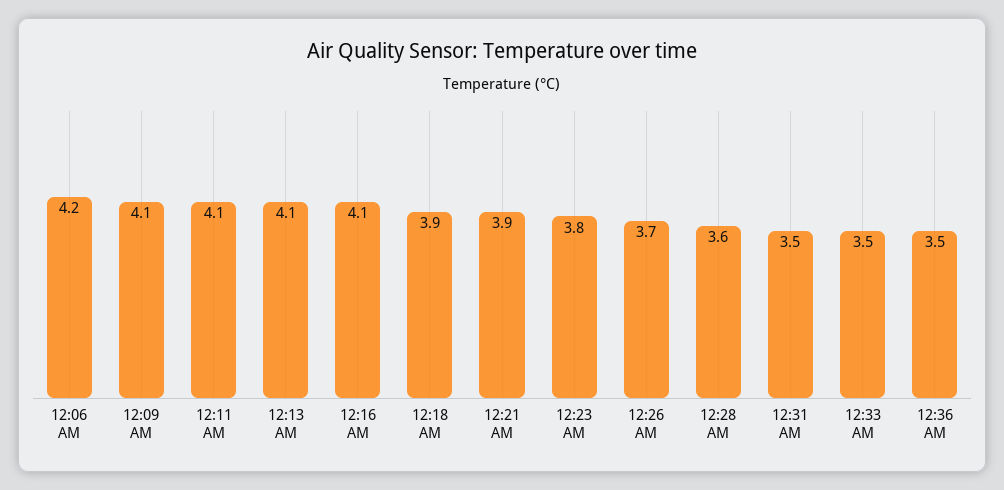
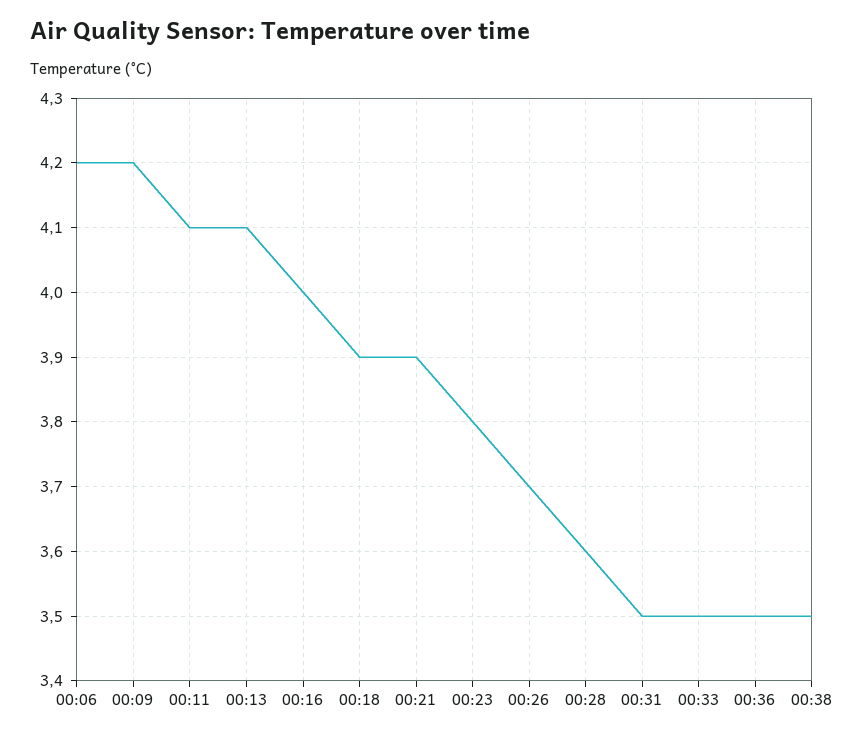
12:09 AM: 4.1 -> 4.2
12:16 AM: 4.1 -> 4
00:38: none -> 3.5

